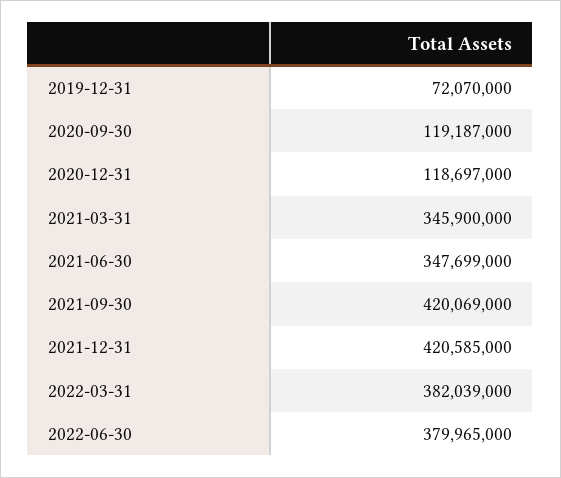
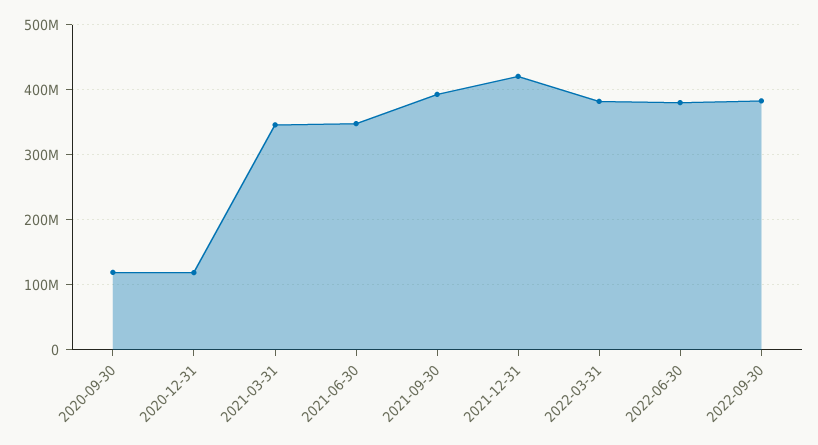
2019-12-31: 72070000 -> none
2021-09-30: 420069000 -> 390000000
2022-09-30: none -> 380000000

